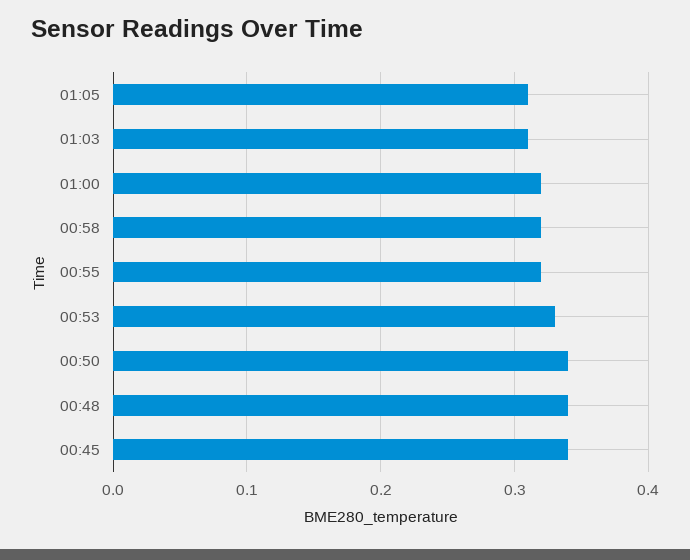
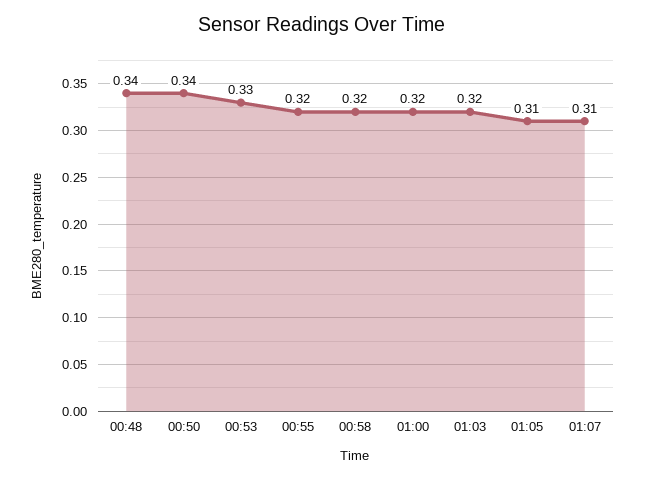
01:03: 0.31 -> 0.32
00:45: 0.34 -> none
01:07: none -> 0.31

